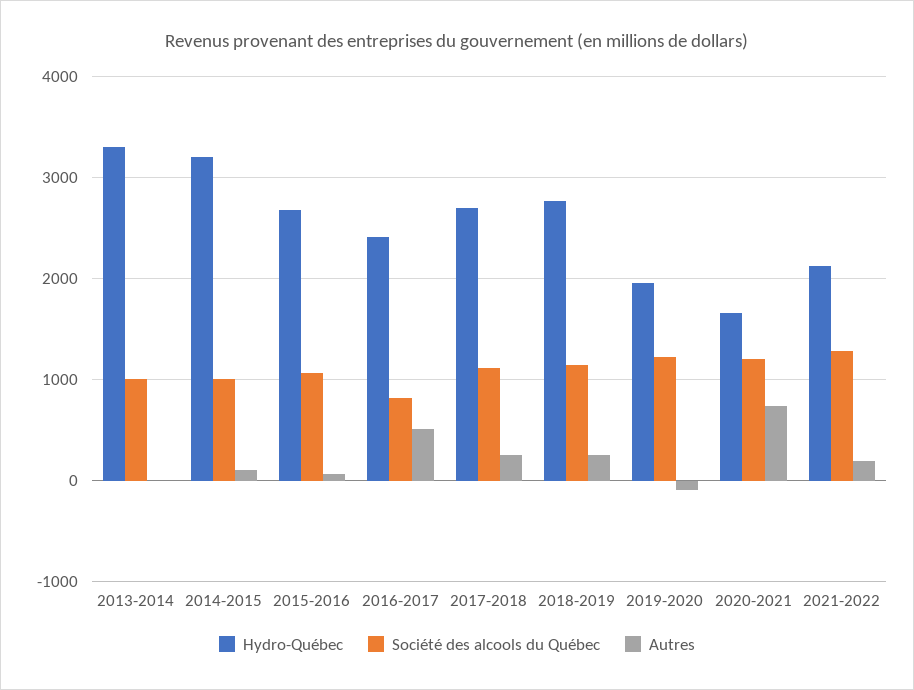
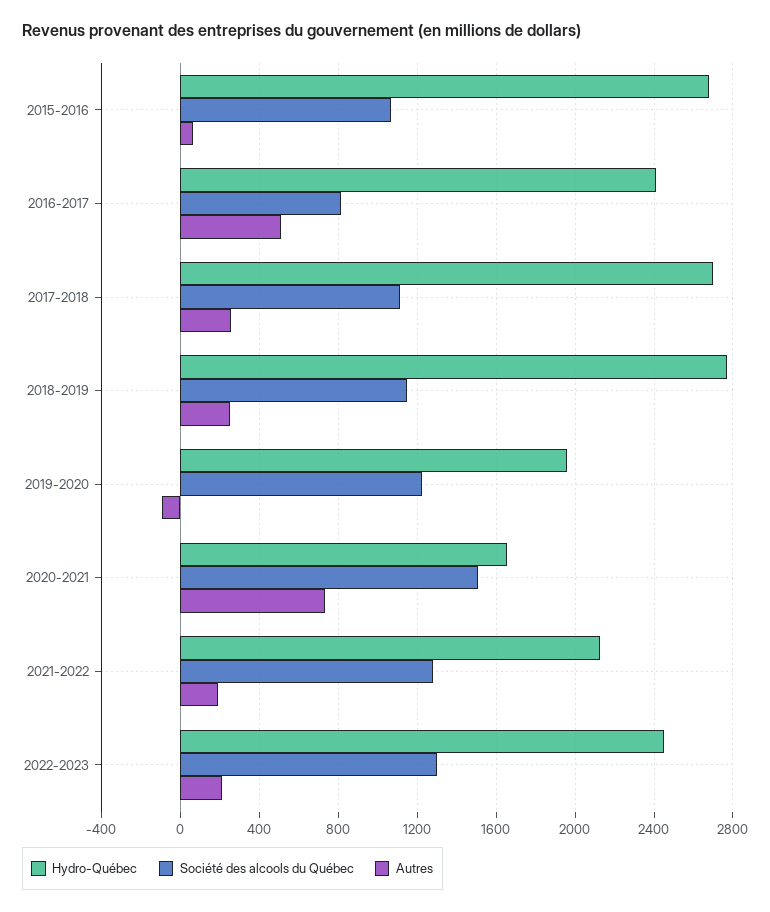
Hydro-Québec, 2013-2014: 3300 -> none
Société des alcools du Québec, 2013-2014: 1000 -> none
Autres, 2013-2014: 0 -> none
Hydro-Québec, 2014-2015: 3200 -> none
Société des alcools du Québec, 2014-2015: 1000 -> none
Autres, 2014-2015: 100 -> none
Société des alcools du Québec, 2020-2021: 1200 -> 1500
Hydro-Québec, 2022-2023: none -> 2450
Société des alcools du Québec, 2022-2023: none -> 1300
Autres, 2022-2023: none -> 200

